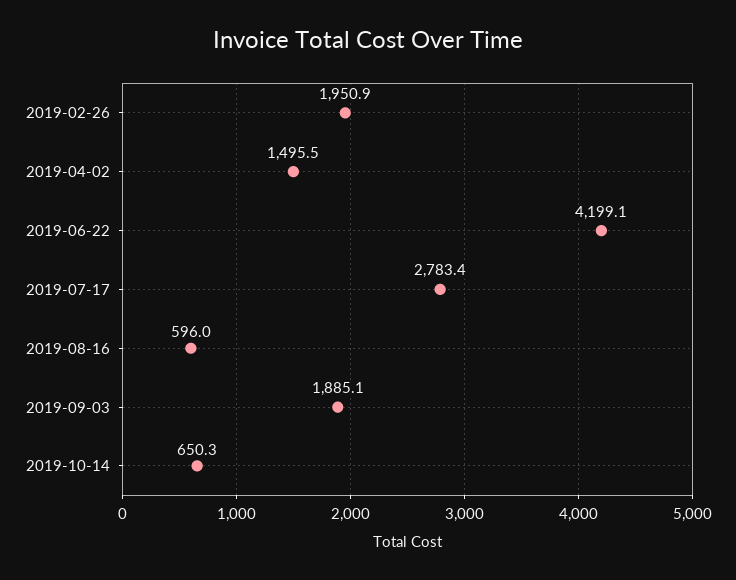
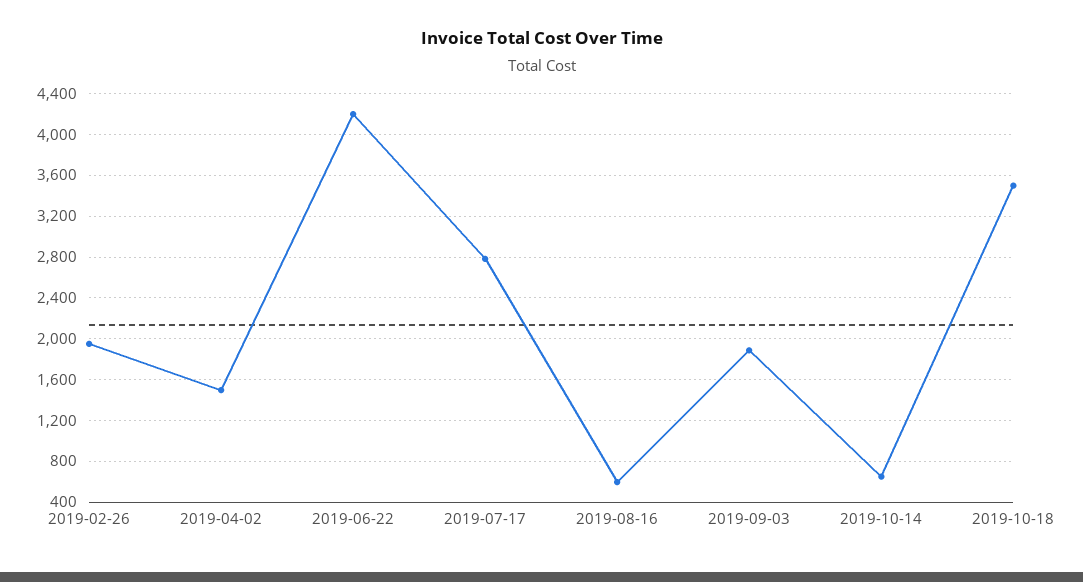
2019-10-18: none -> 3500

